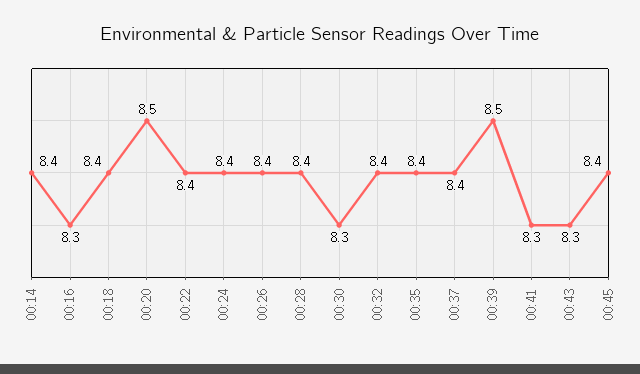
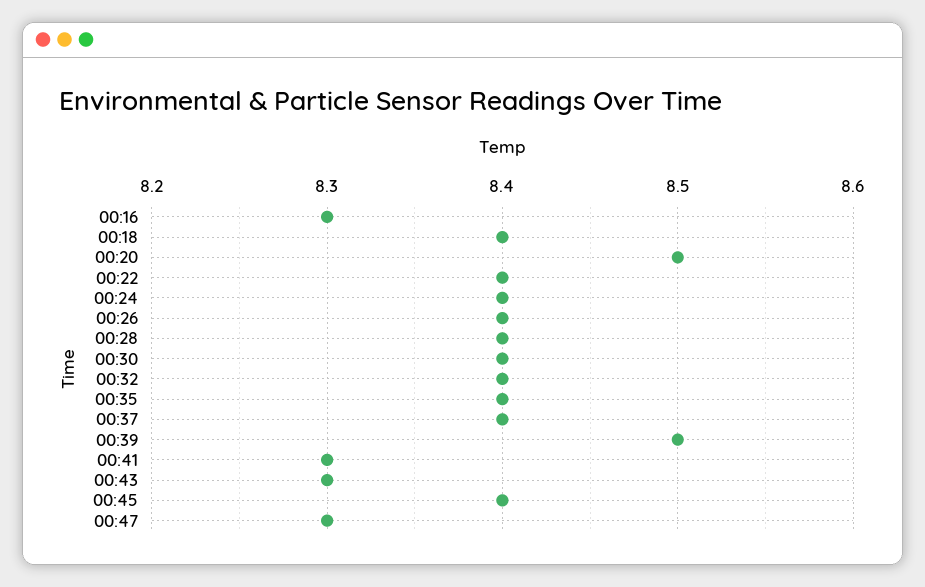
00:14: 8.4 -> none
00:30: 8.3 -> 8.4
00:47: none -> 8.3

